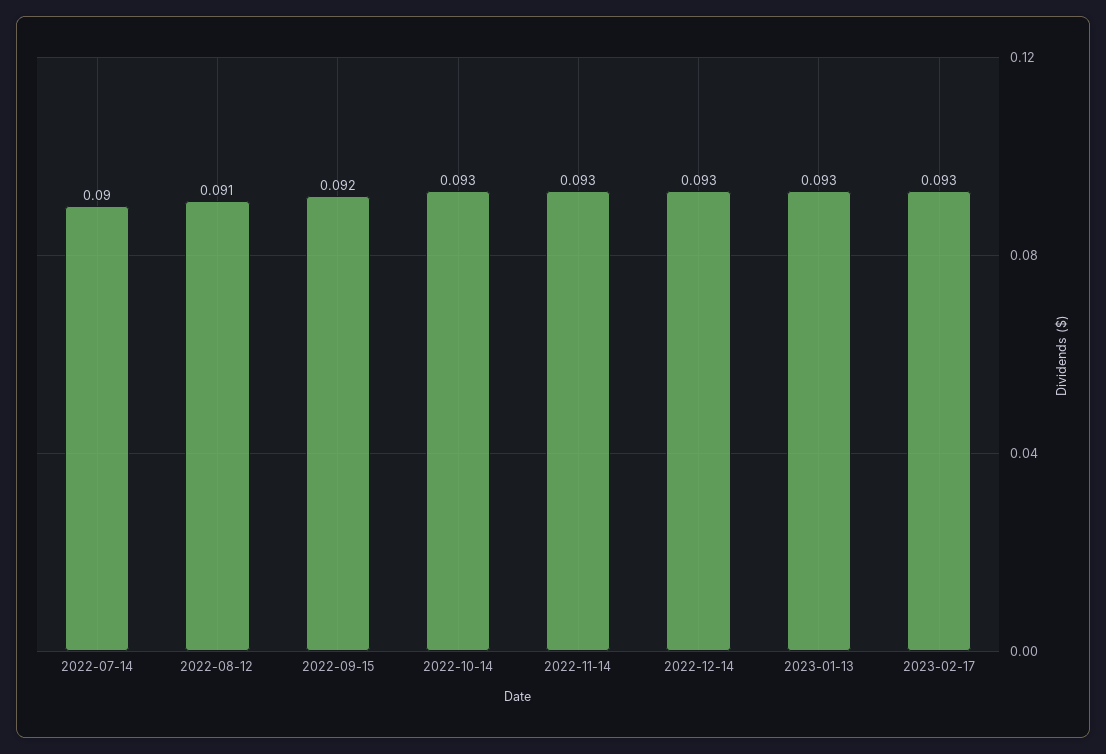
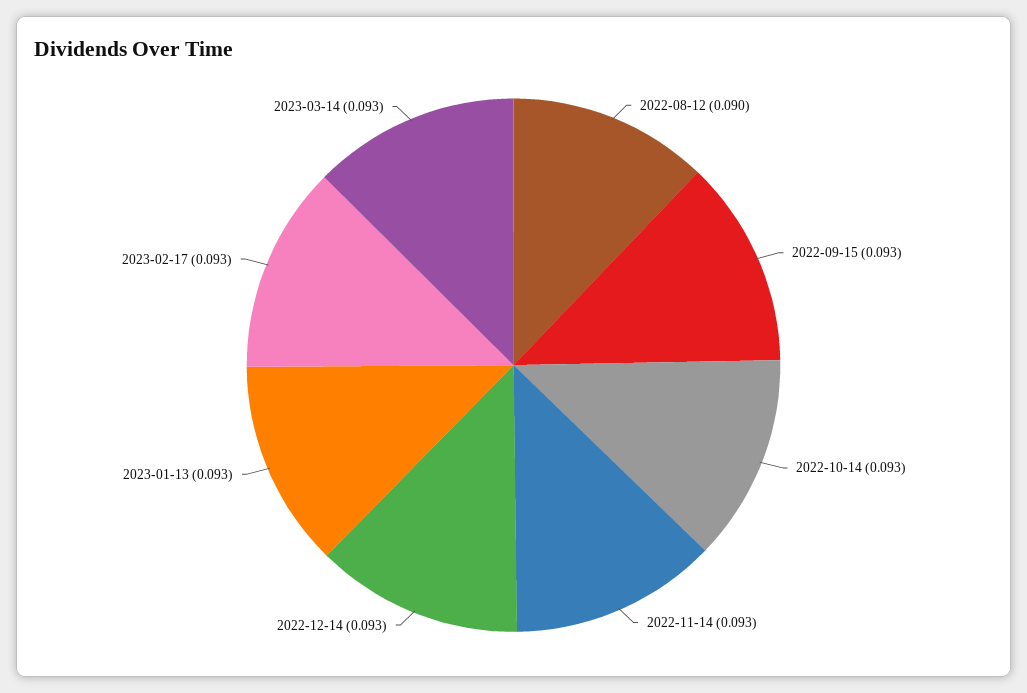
2022-07-14: 0.09 -> none
2022-08-12: 0.091 -> 0.09
2022-09-15: 0.092 -> 0.093
2023-03-14: none -> 0.093

